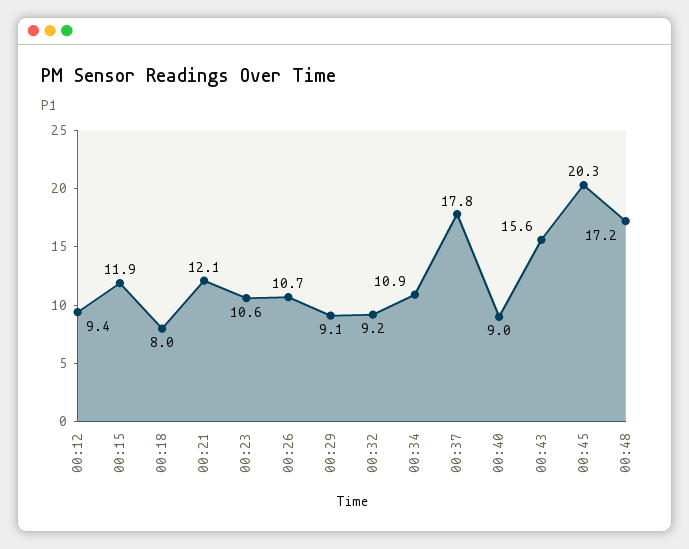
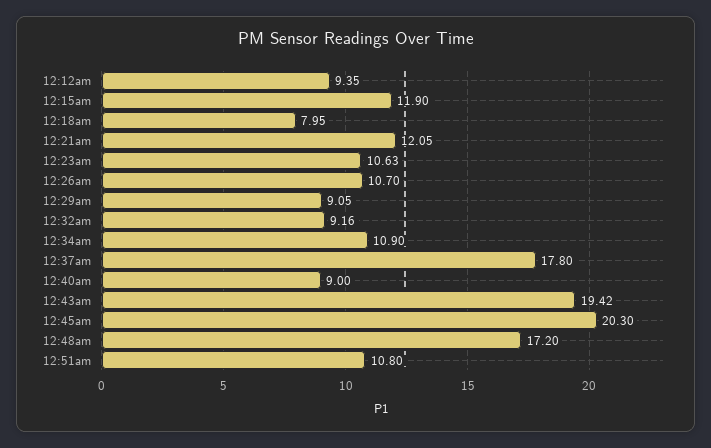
00:43: 15.6 -> 19.42
12:51am: none -> 10.8

